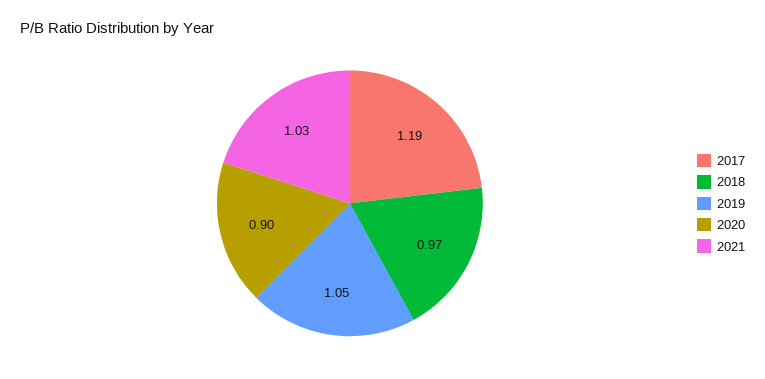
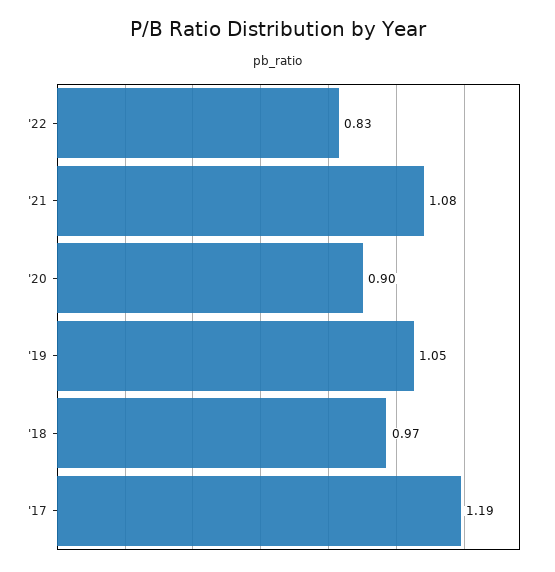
2021: 1.03 -> 1.08
'22: none -> 0.83

